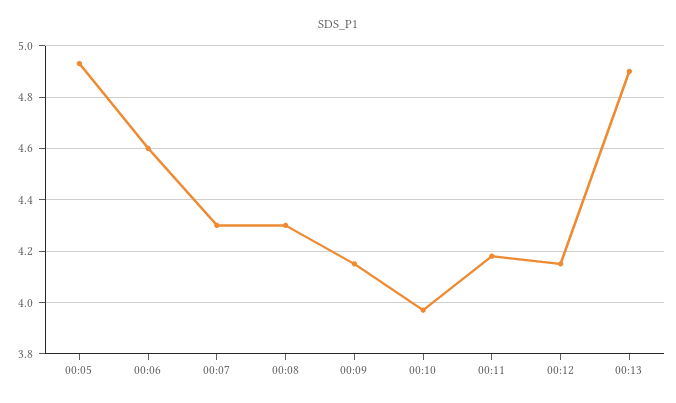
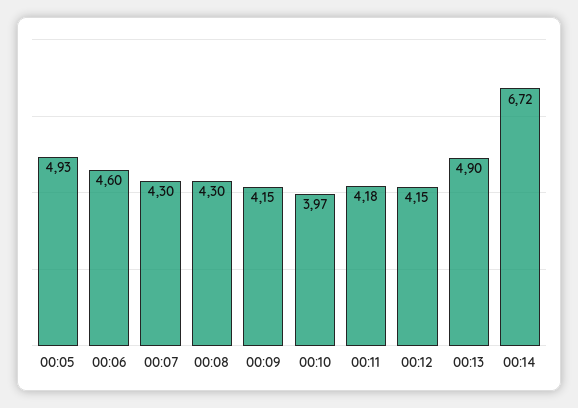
00:14: none -> 6.72

